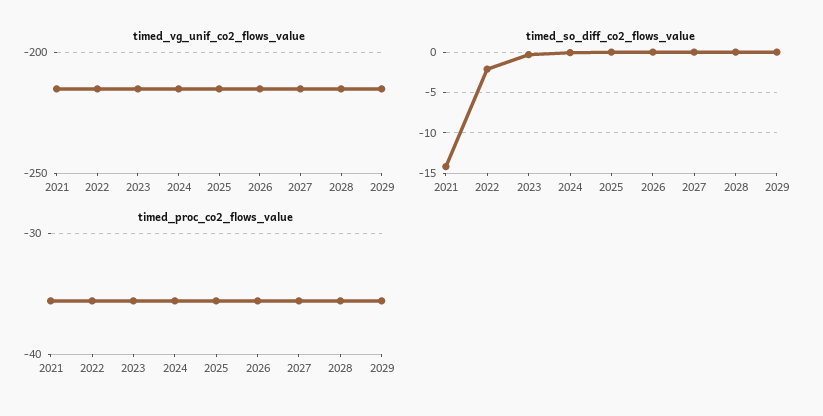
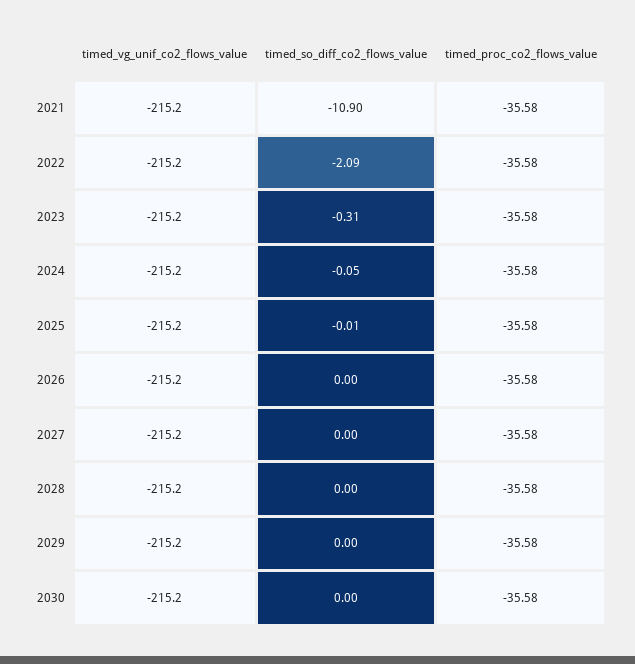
timed_so_diff_co2_flows_value, 2021: -14 -> -10.9
timed_vg_unif_co2_flows_value, 2030: none -> -215.2
timed_so_diff_co2_flows_value, 2030: none -> 0
timed_proc_co2_flows_value, 2030: none -> -35.58

